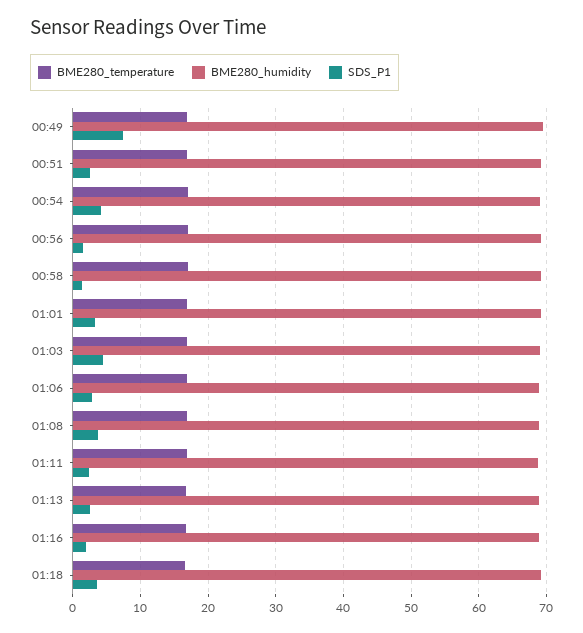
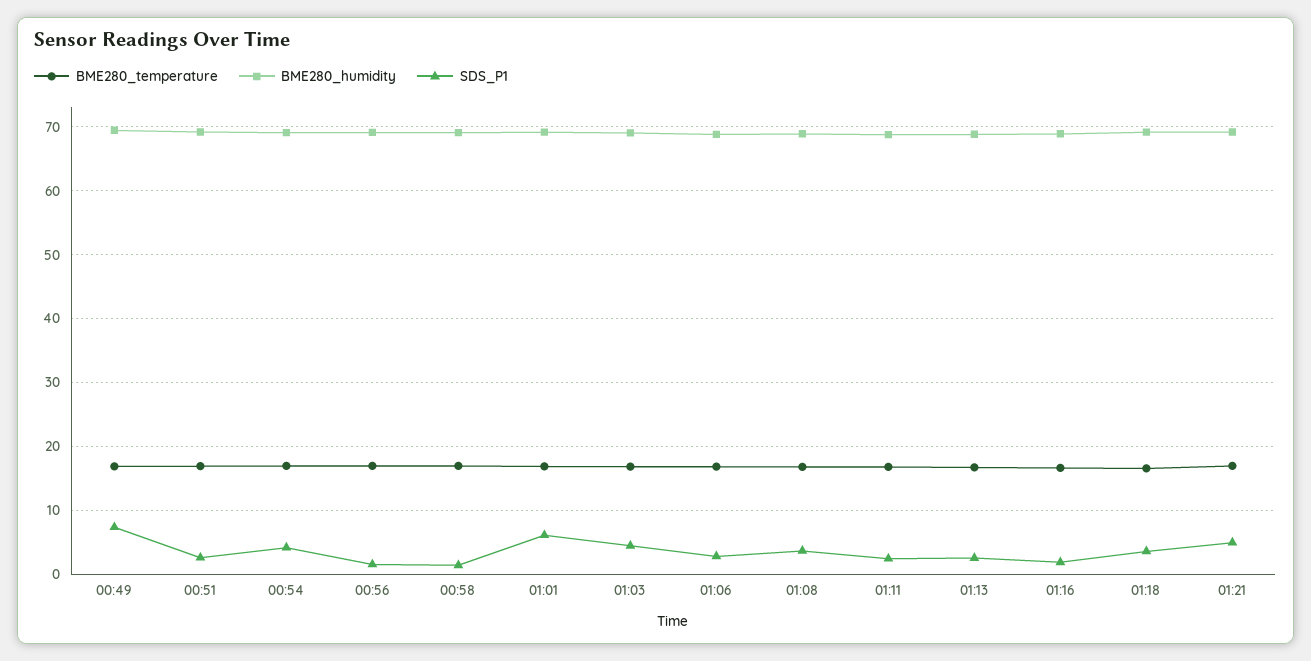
SDS_P1, 01:01: 3 -> 6
BME280_temperature, 01:21: none -> 17
BME280_humidity, 01:21: none -> 69
SDS_P1, 01:21: none -> 5

